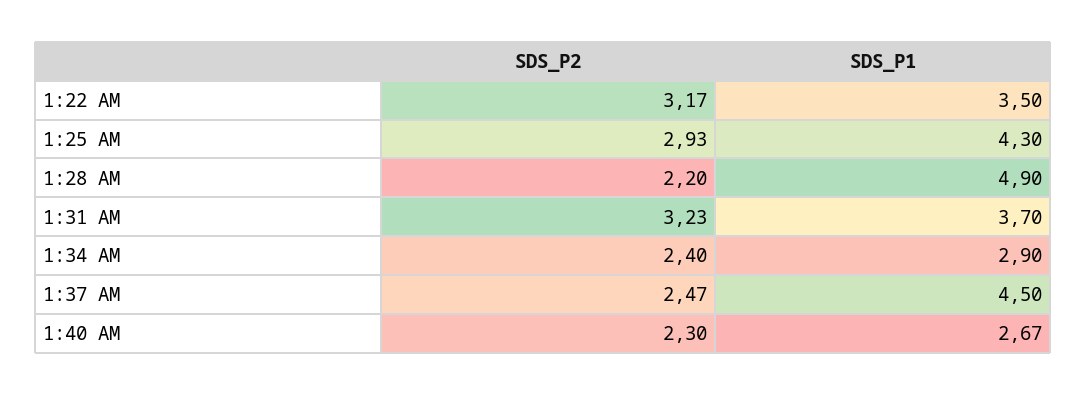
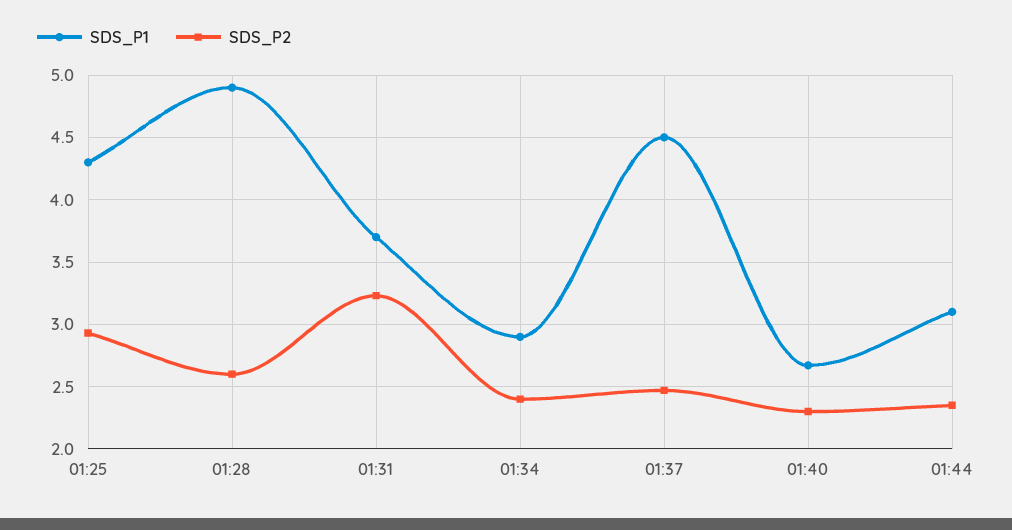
SDS_P2, 1:22 AM: 3.17 -> none
SDS_P1, 1:22 AM: 3.5 -> none
SDS_P2, 1:28 AM: 2.2 -> 2.6
SDS_P1, 01:44: none -> 3.1
SDS_P2, 01:44: none -> 2.35

